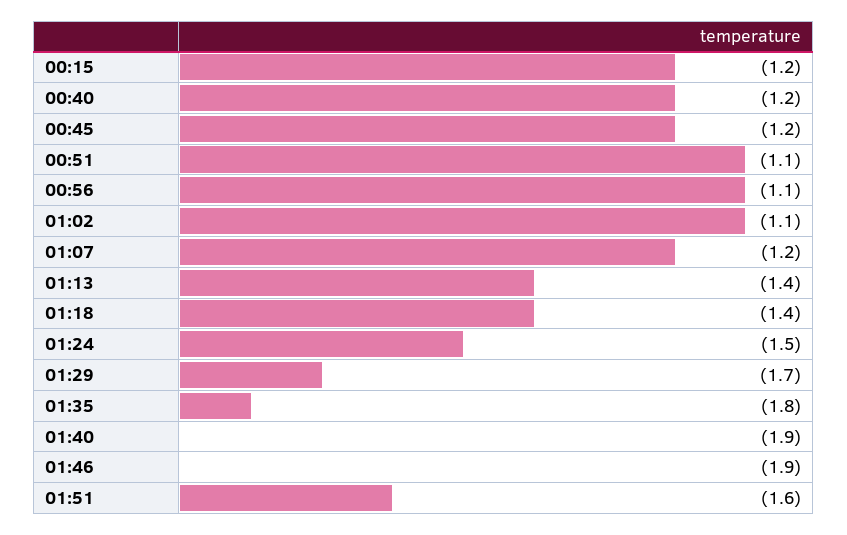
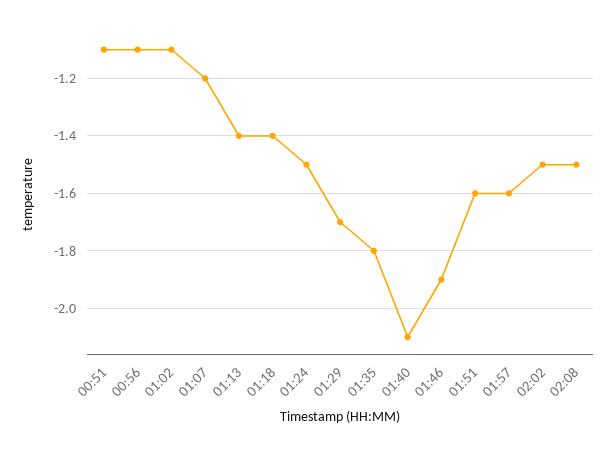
00:15: -1.2 -> none
00:40: -1.2 -> none
00:45: -1.2 -> none
01:40: -1.9 -> -2.1
01:57: none -> -1.6
02:02: none -> -1.5
02:08: none -> -1.5

